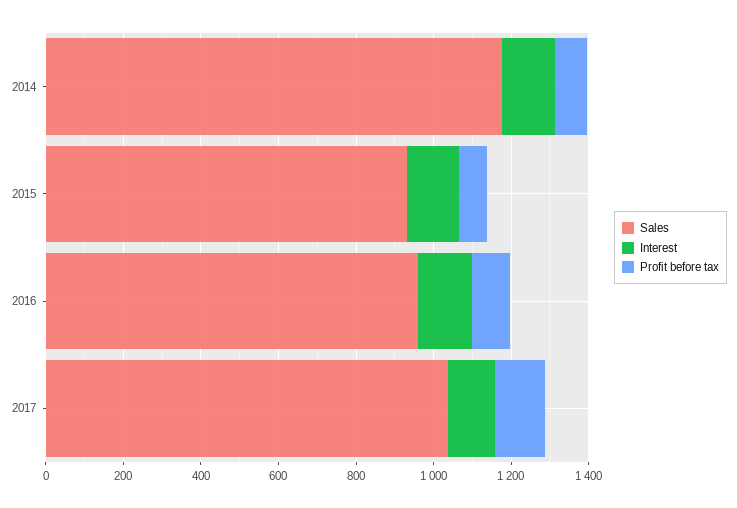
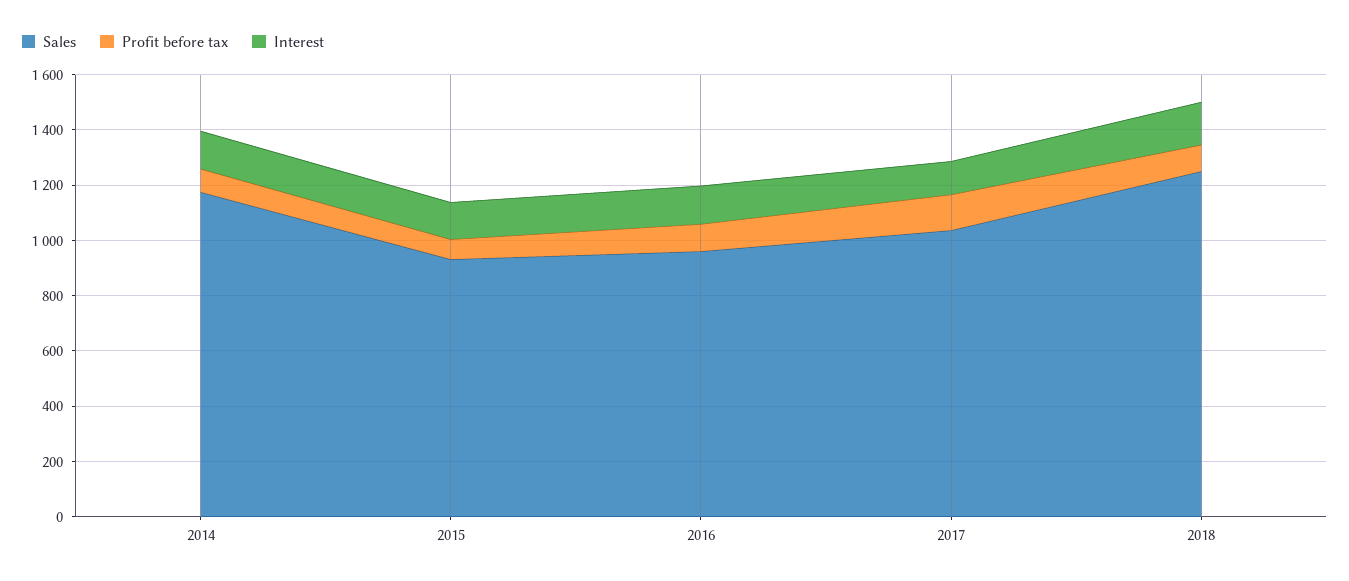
Sales, 2018: none -> 1250
Profit before tax, 2018: none -> 100
Interest, 2018: none -> 150

